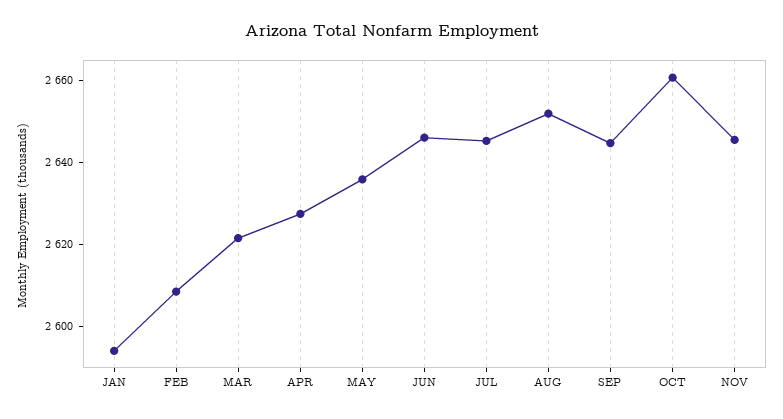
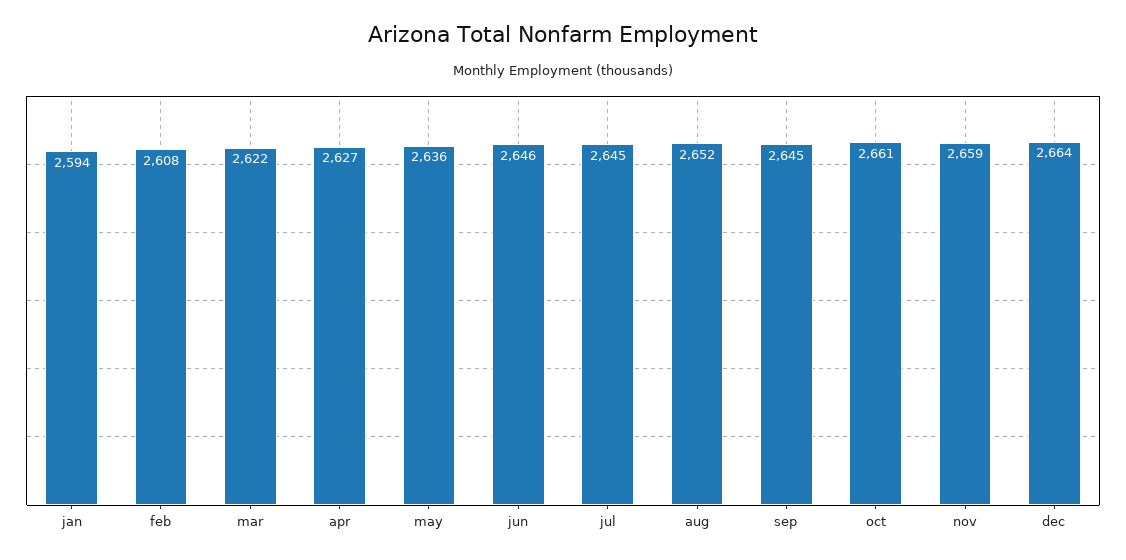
NOV: 2645 -> 2659
dec: none -> 2664

